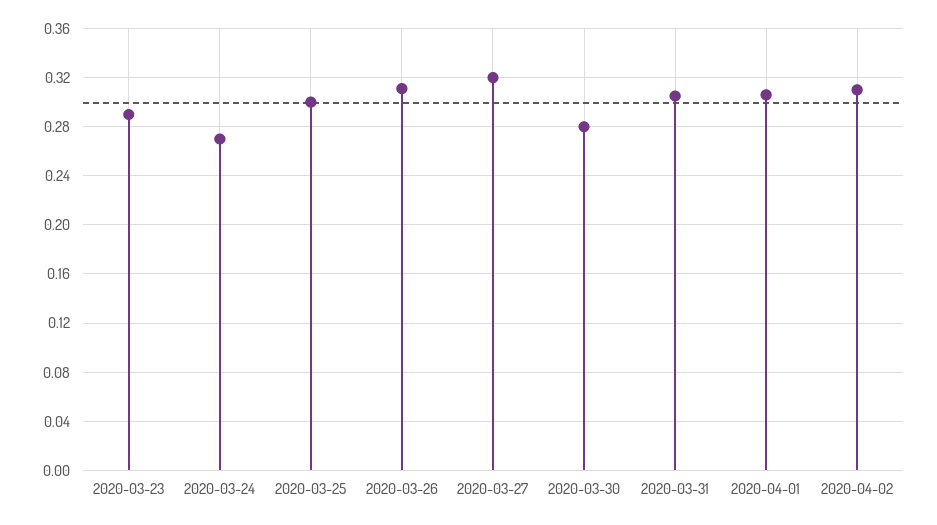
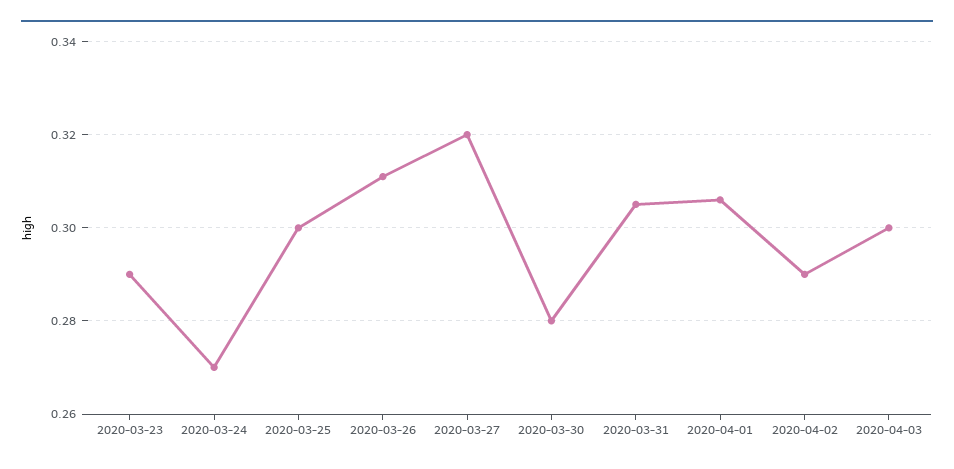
2020-04-02: 0.31 -> 0.29
2020-04-03: none -> 0.3

